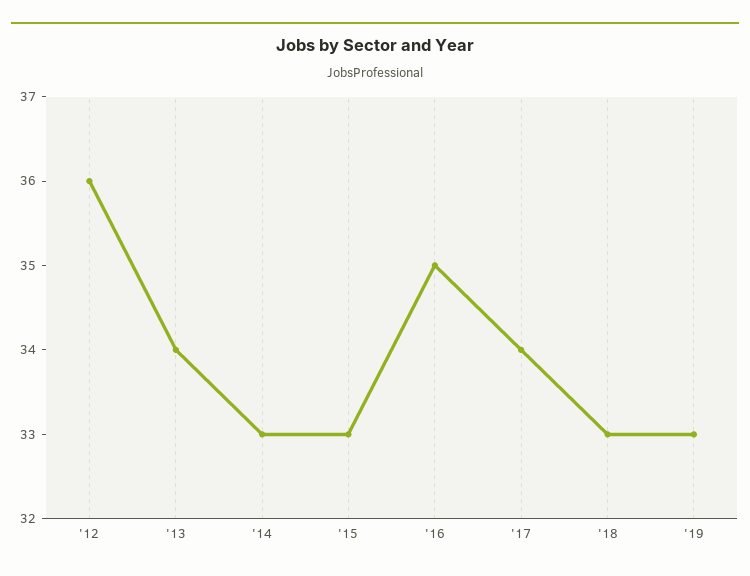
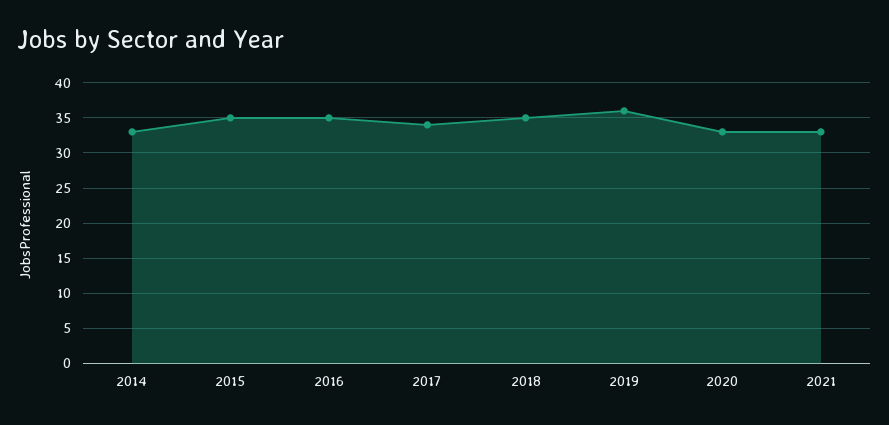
'12: 36 -> none
'13: 34 -> none
'15: 33 -> 35
'18: 33 -> 35
'19: 33 -> 36
2020: none -> 33
2021: none -> 33

